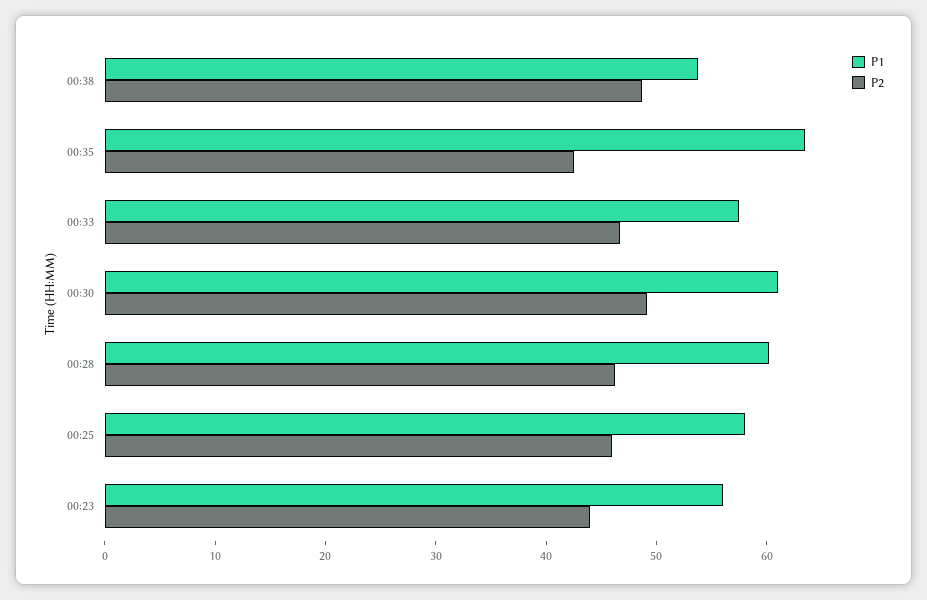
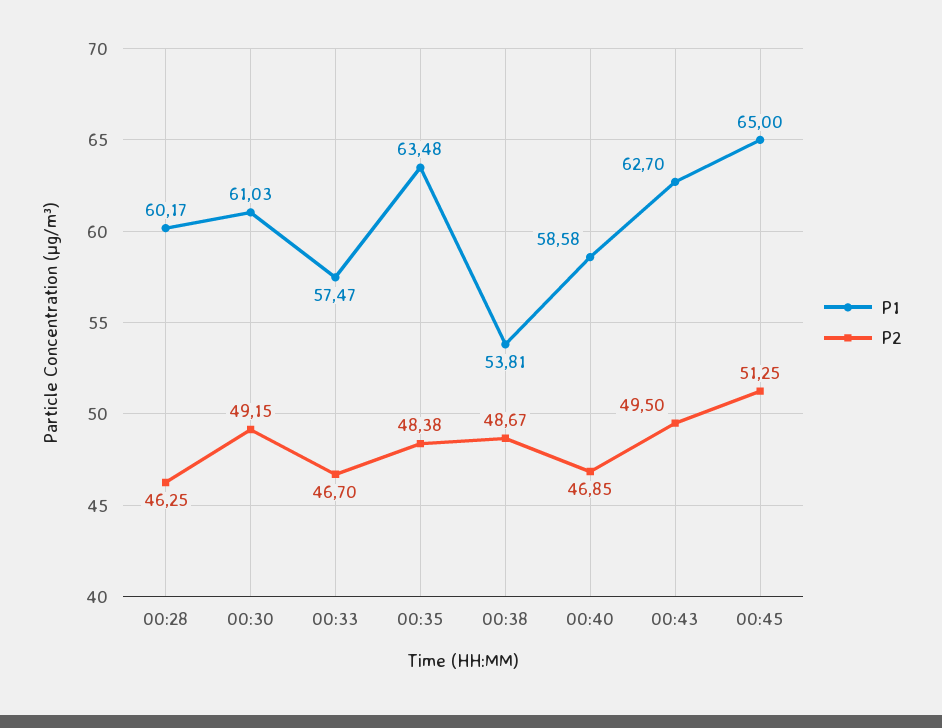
P2, 00:35: 42 -> 48.38
P1, 00:25: 58 -> none
P2, 00:25: 46 -> none
P1, 00:23: 56 -> none
P2, 00:23: 44 -> none
P1, 00:40: none -> 58.58
P2, 00:40: none -> 46.85
P1, 00:43: none -> 62.7
P2, 00:43: none -> 49.5
P1, 00:45: none -> 65
P2, 00:45: none -> 51.25

